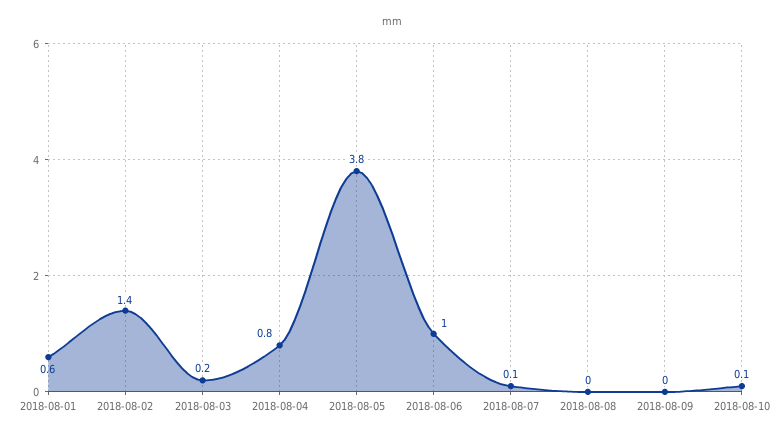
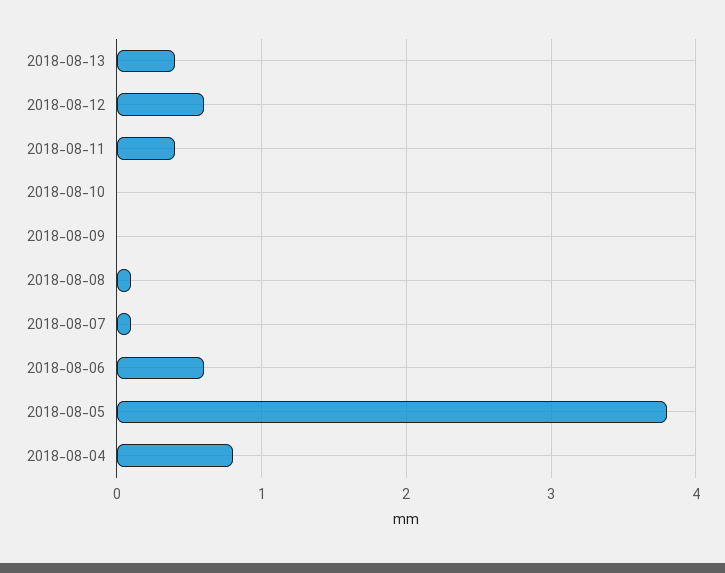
2018-08-01: 0.6 -> none
2018-08-02: 1.4 -> none
2018-08-03: 0.2 -> none
2018-08-06: 1 -> 0.6
2018-08-08: 0 -> 0.1
2018-08-10: 0.1 -> 0
2018-08-13: none -> 0.4
2018-08-12: none -> 0.6
2018-08-11: none -> 0.4

